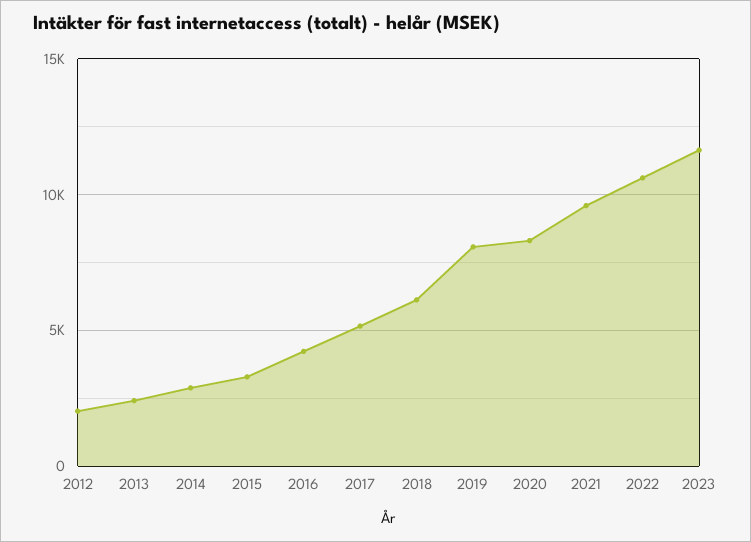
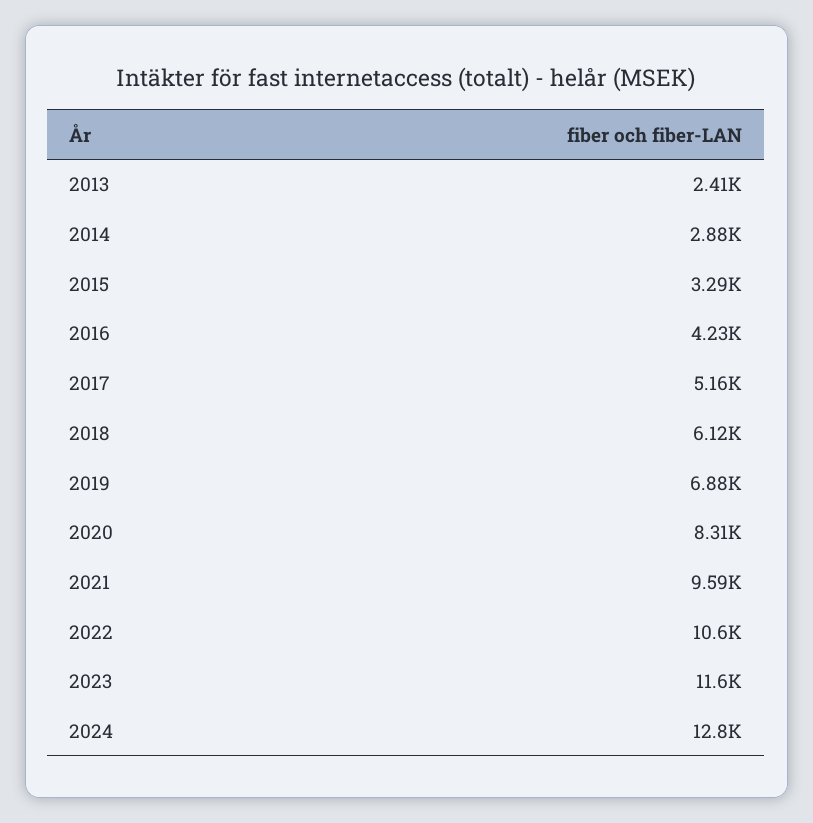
2012: 2000 -> none
2019: 8000 -> 6880
2024: none -> 12800

